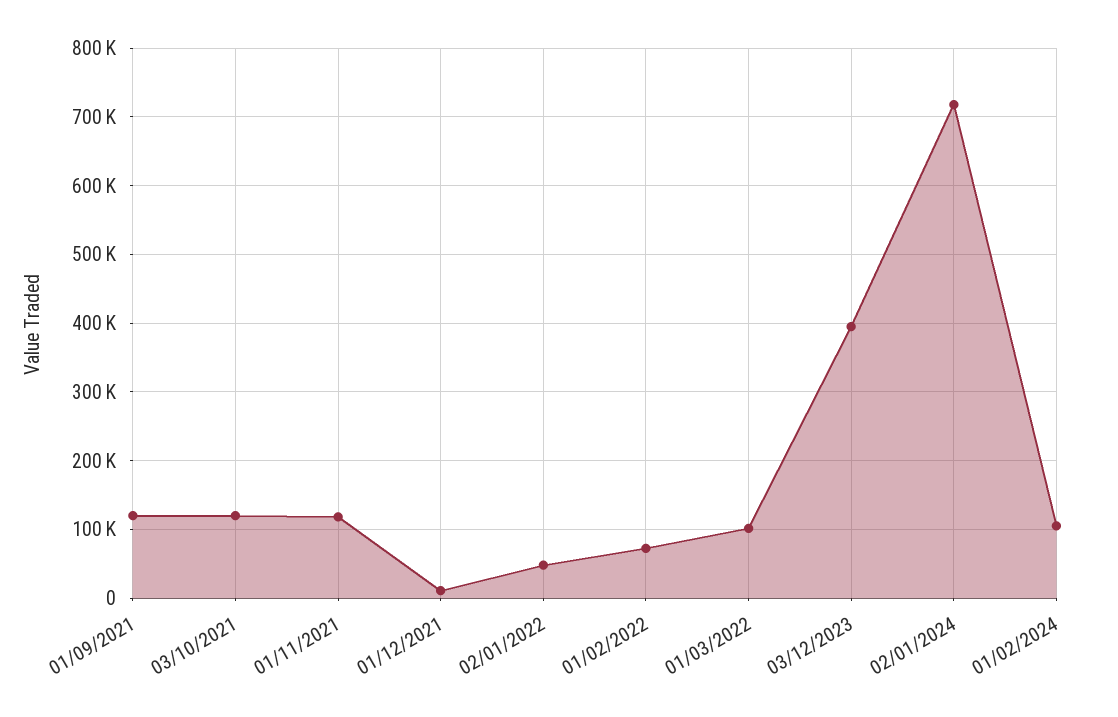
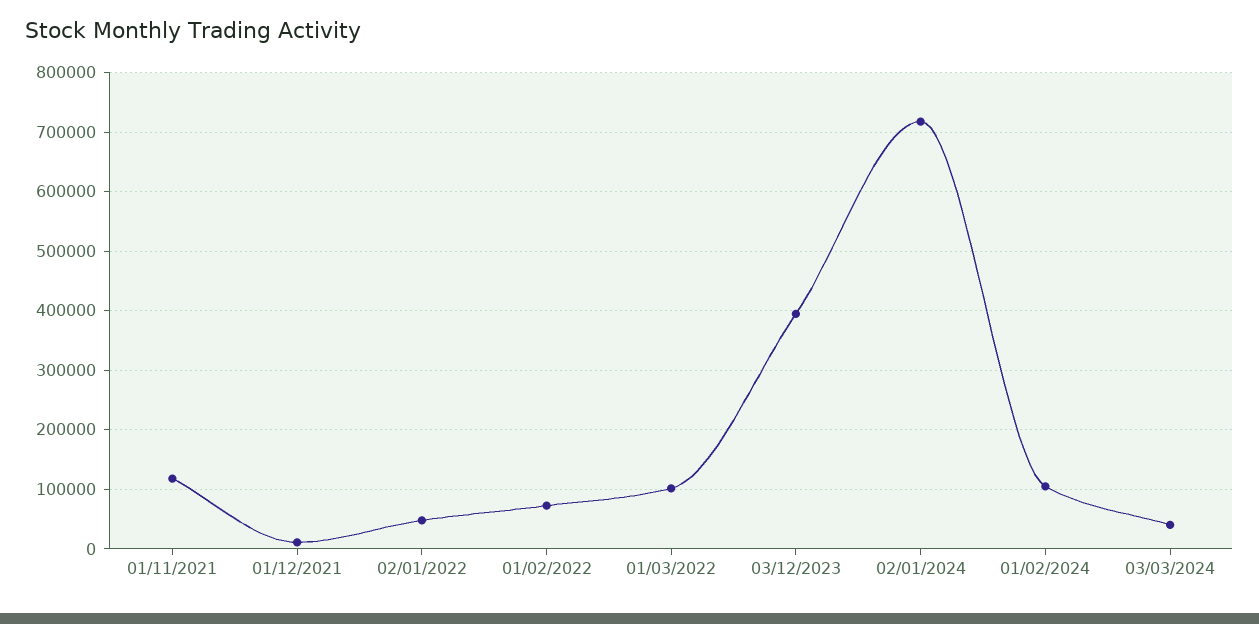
01/09/2021: 120000 -> none
03/10/2021: 120000 -> none
03/03/2024: none -> 40000

